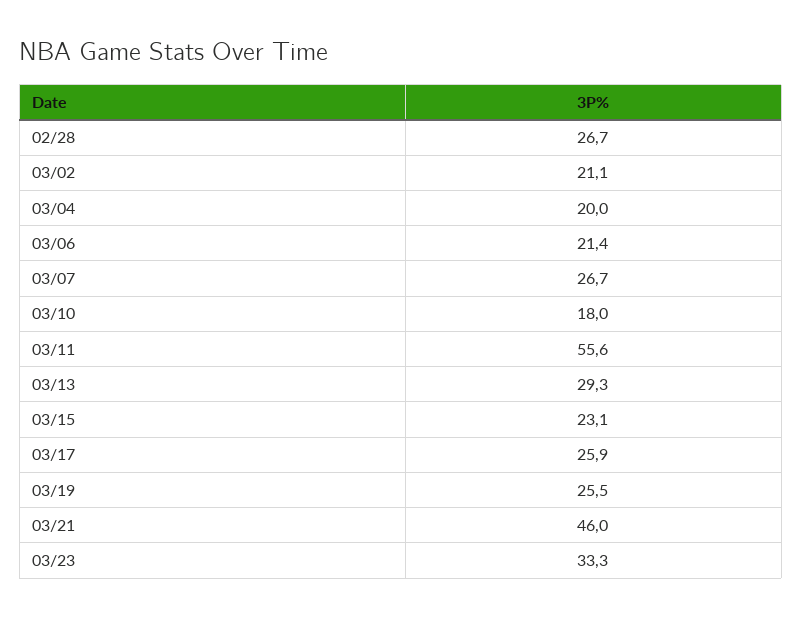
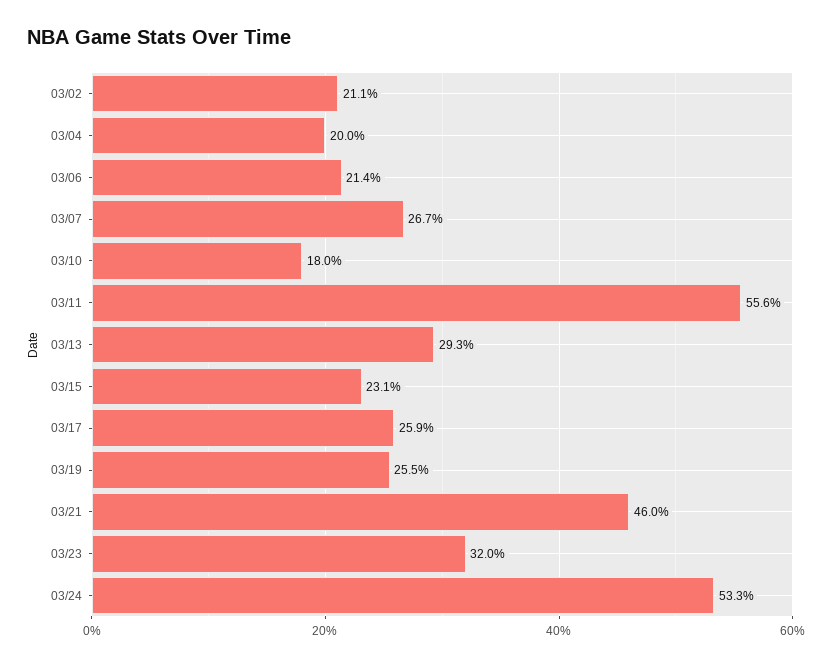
02/28: 26.7 -> none
03/23: 33.3 -> 32
03/24: none -> 53.3

